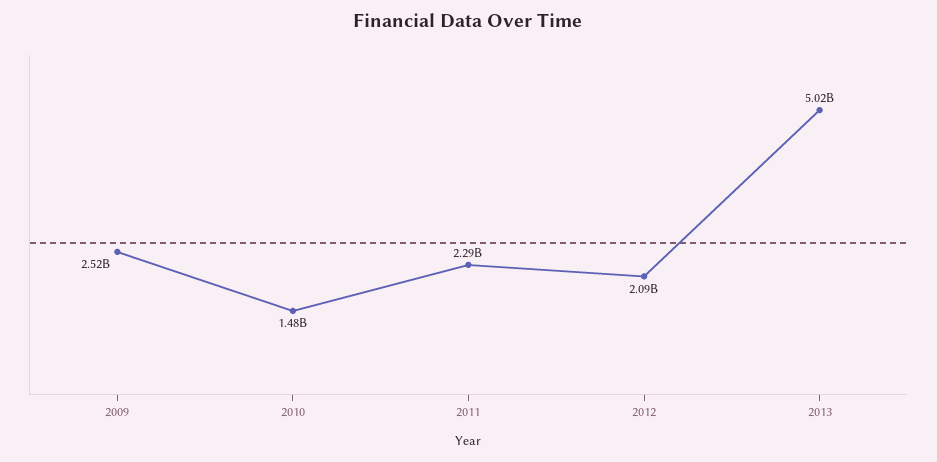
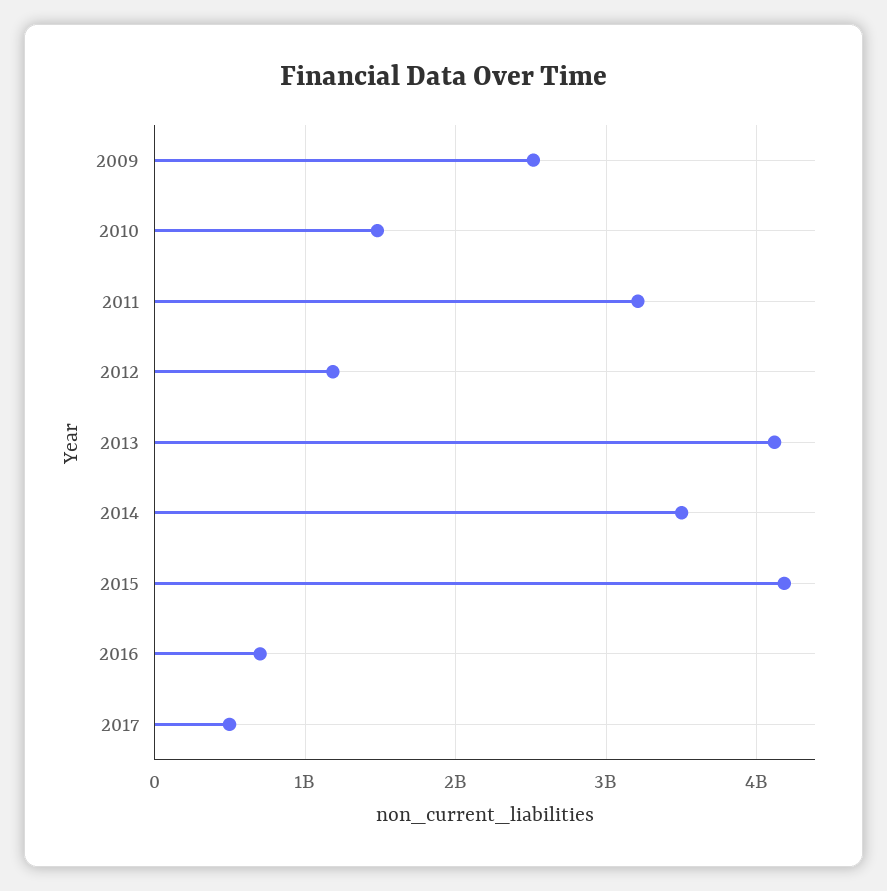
2011: 2290000000 -> 3200000000
2012: 2090000000 -> 1200000000
2013: 5020000000 -> 4100000000
2014: none -> 3500000000
2015: none -> 4200000000
2016: none -> 700000000
2017: none -> 500000000

